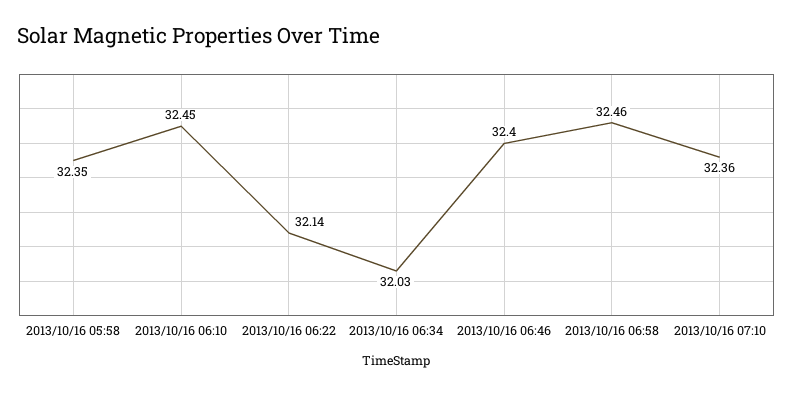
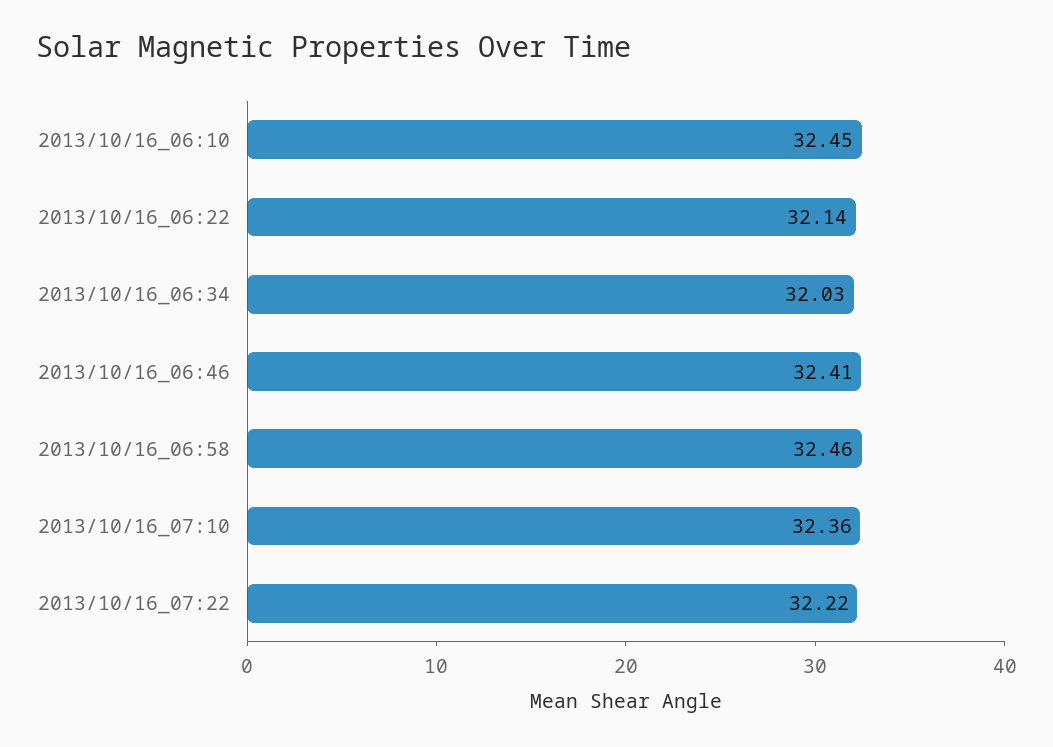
2013/10/16 05:58: 32.35 -> none
2013/10/16 06:46: 32.4 -> 32.41
2013/10/16_07:22: none -> 32.22

